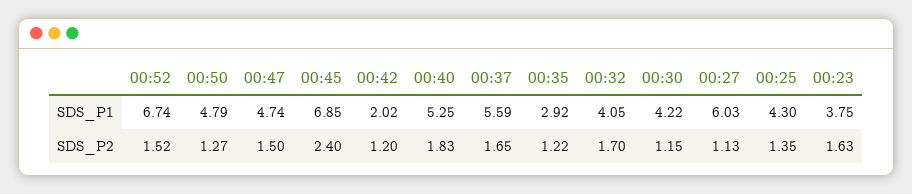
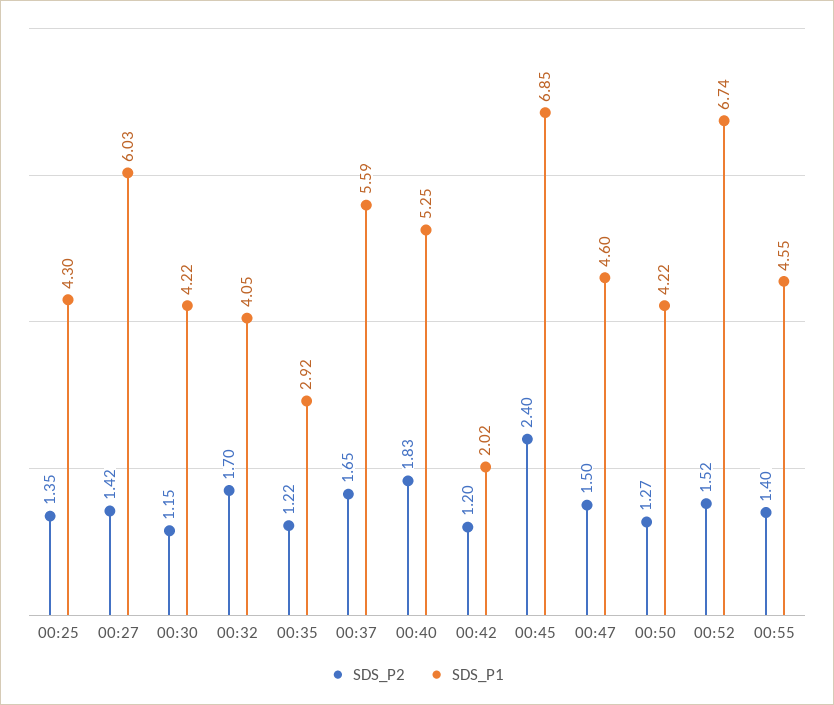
SDS_P1, 00:50: 4.79 -> 4.22
SDS_P1, 00:47: 4.74 -> 4.6
SDS_P1, 00:23: 3.75 -> none
SDS_P2, 00:27: 1.13 -> 1.42
SDS_P2, 00:23: 1.63 -> none
SDS_P2, 00:55: none -> 1.4
SDS_P1, 00:55: none -> 4.55

